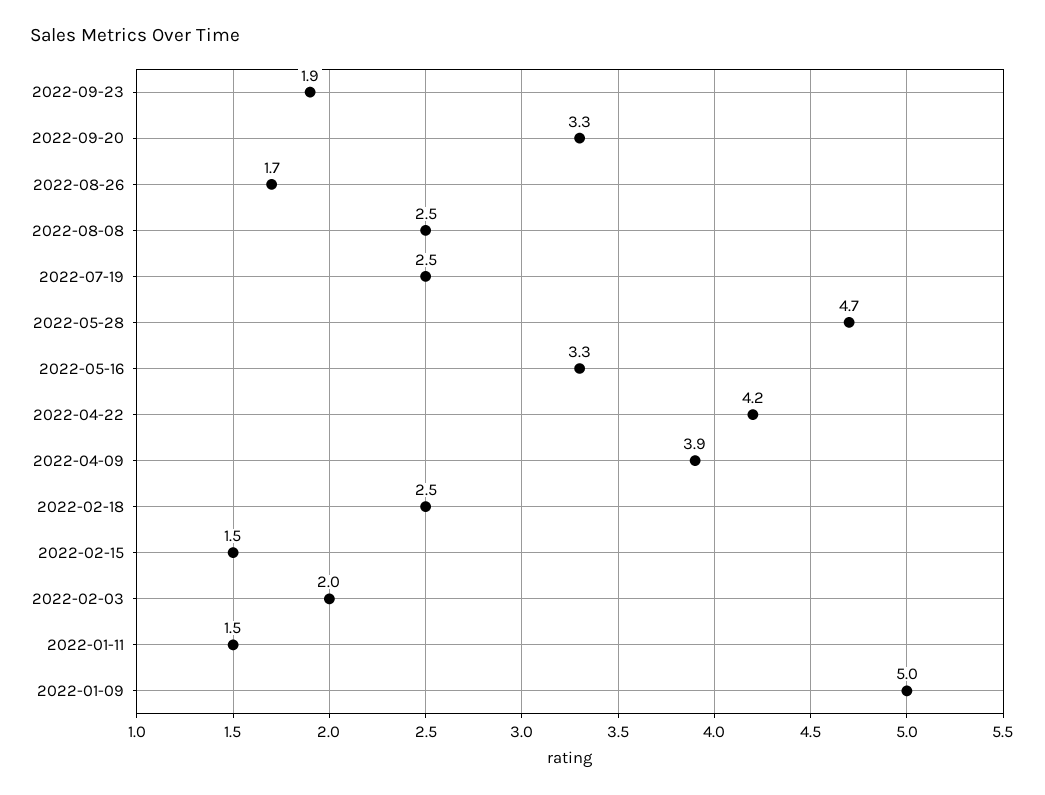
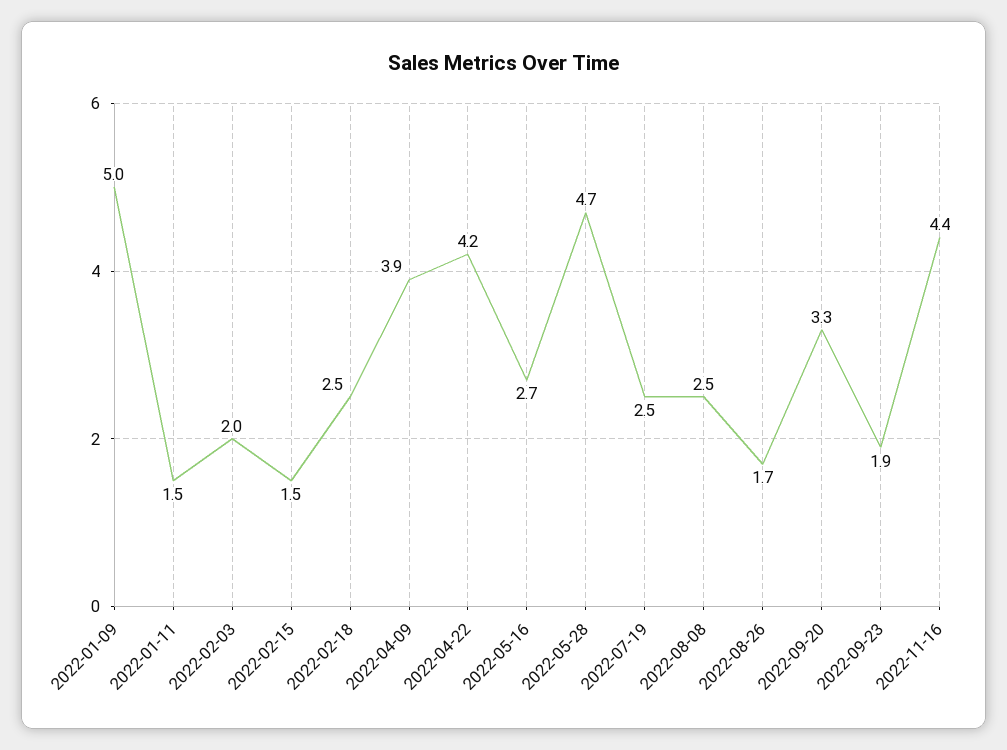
2022-05-16: 3.3 -> 2.7
2022-11-16: none -> 4.4

